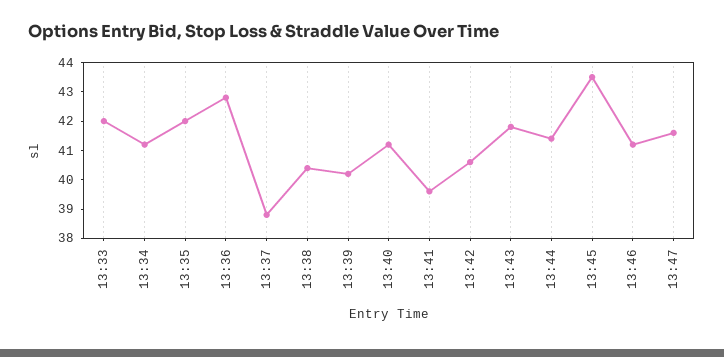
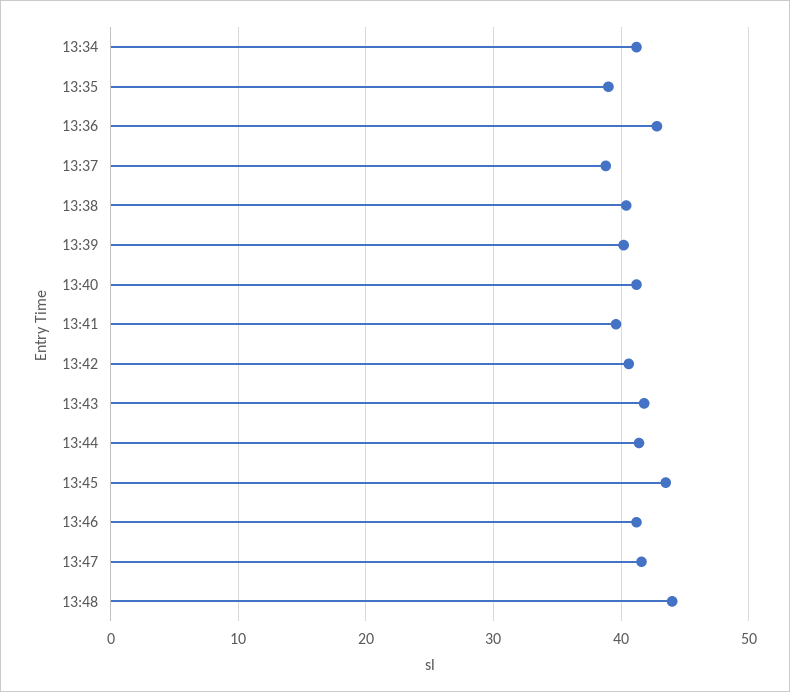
13:33: 42 -> none
13:35: 42 -> 39
13:48: none -> 44

